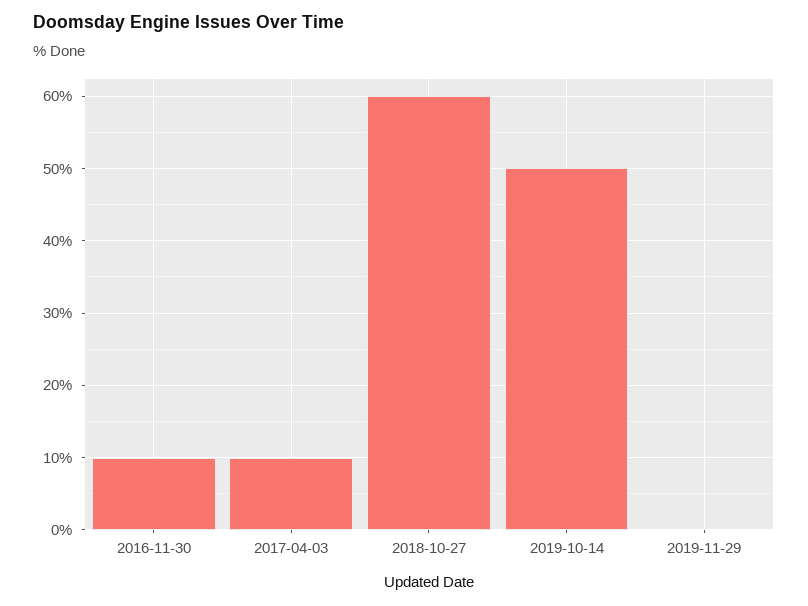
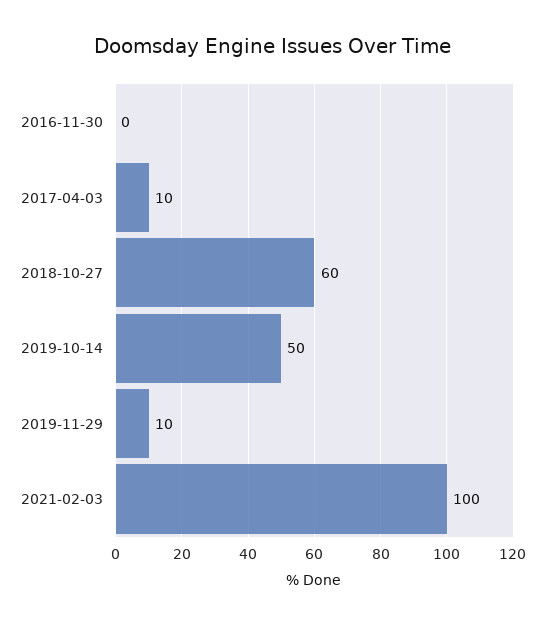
2016-11-30: 10 -> 0
2019-11-29: 0 -> 10
2021-02-03: none -> 100

